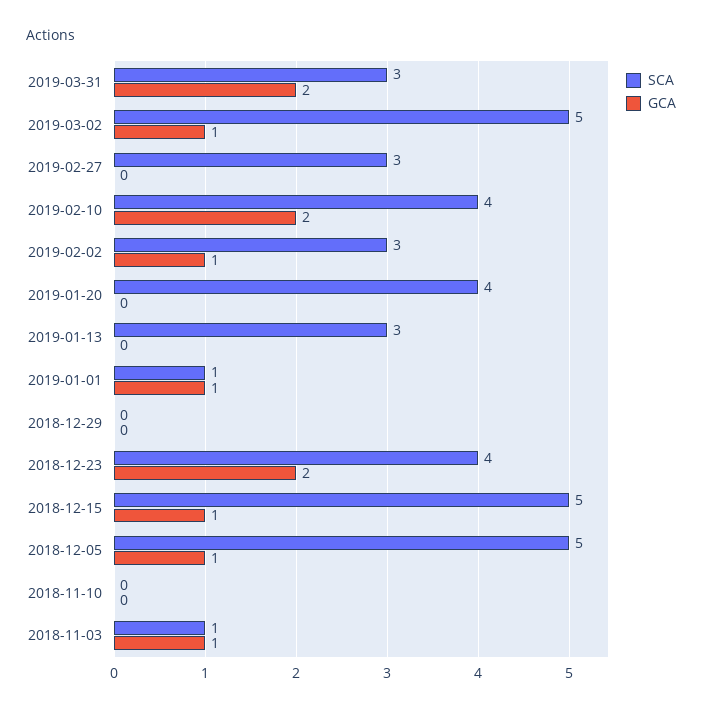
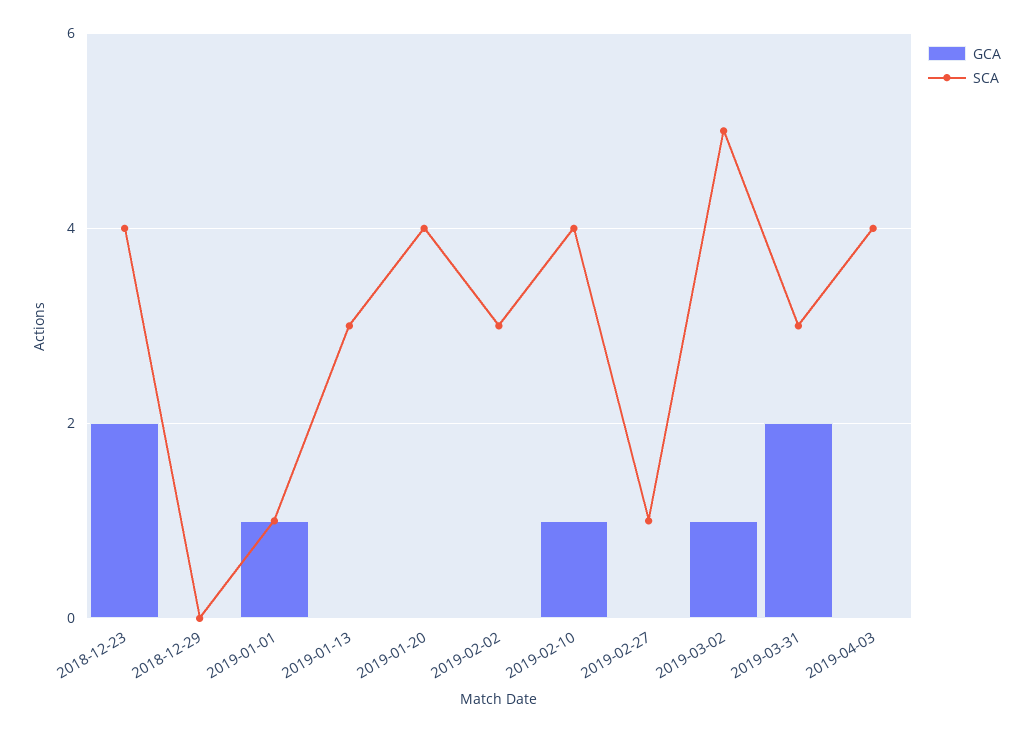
SCA, 2019-02-27: 3 -> 1
GCA, 2019-02-10: 2 -> 1
GCA, 2019-02-02: 1 -> 0
SCA, 2018-12-15: 5 -> none
GCA, 2018-12-15: 1 -> none
SCA, 2018-12-05: 5 -> none
GCA, 2018-12-05: 1 -> none
SCA, 2018-11-10: 0 -> none
GCA, 2018-11-10: 0 -> none
SCA, 2018-11-03: 1 -> none
GCA, 2018-11-03: 1 -> none
GCA, 2019-04-03: none -> 0
SCA, 2019-04-03: none -> 4

